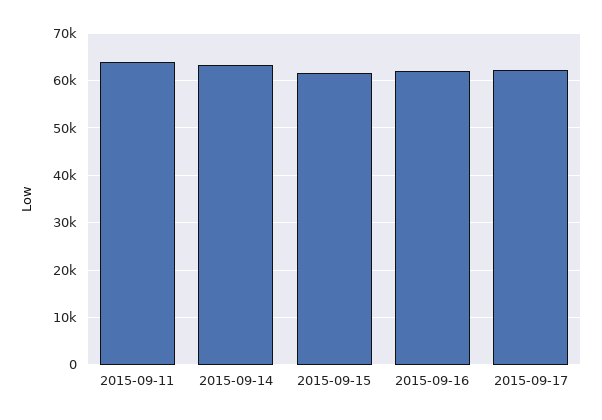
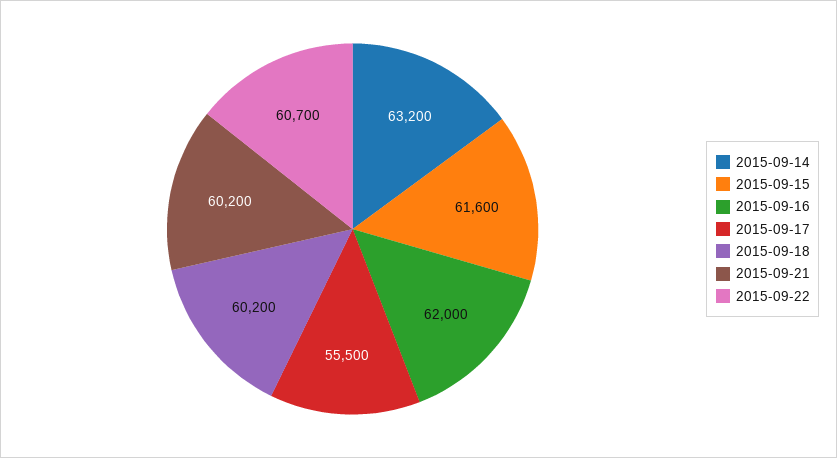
2015-09-11: 64000 -> none
2015-09-17: 62000 -> 55500
2015-09-18: none -> 60200
2015-09-21: none -> 60200
2015-09-22: none -> 60700

